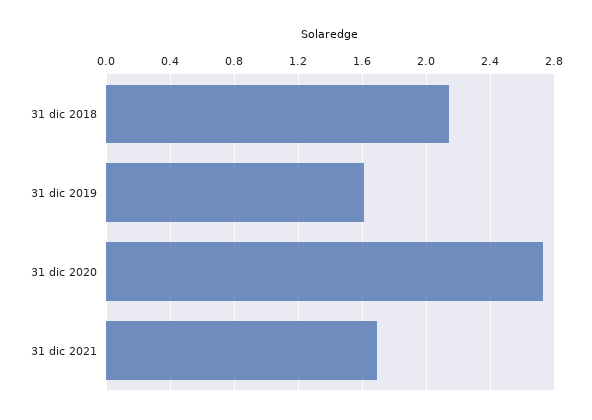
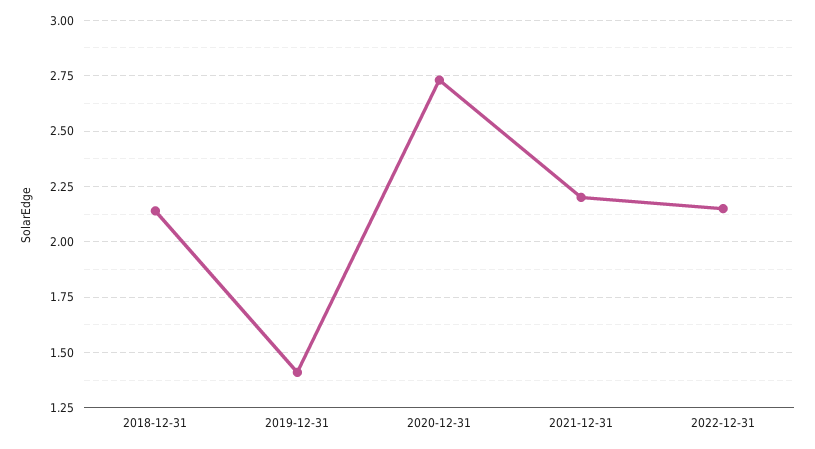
31 dic 2019: 1.6 -> 1.4
31 dic 2021: 1.7 -> 2.2
2022-12-31: none -> 2.15

